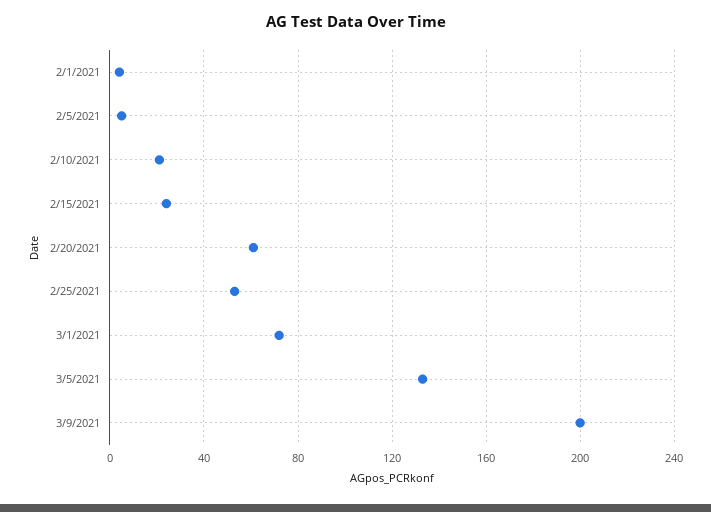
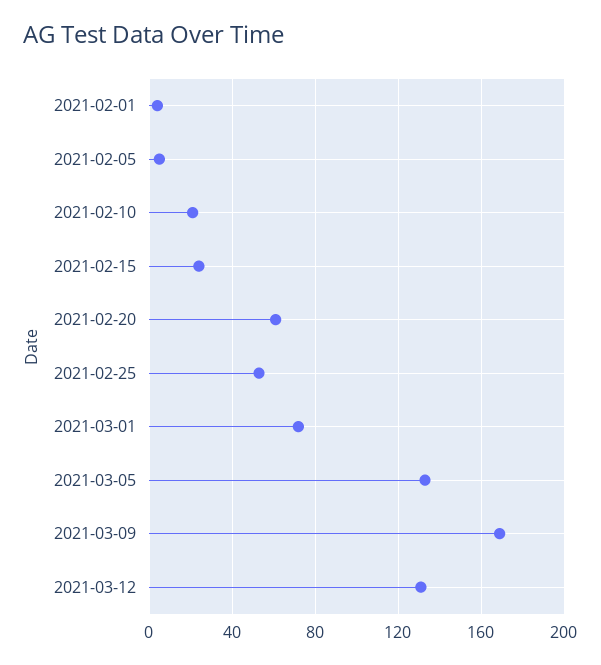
3/9/2021: 200 -> 170
2021-03-12: none -> 130

